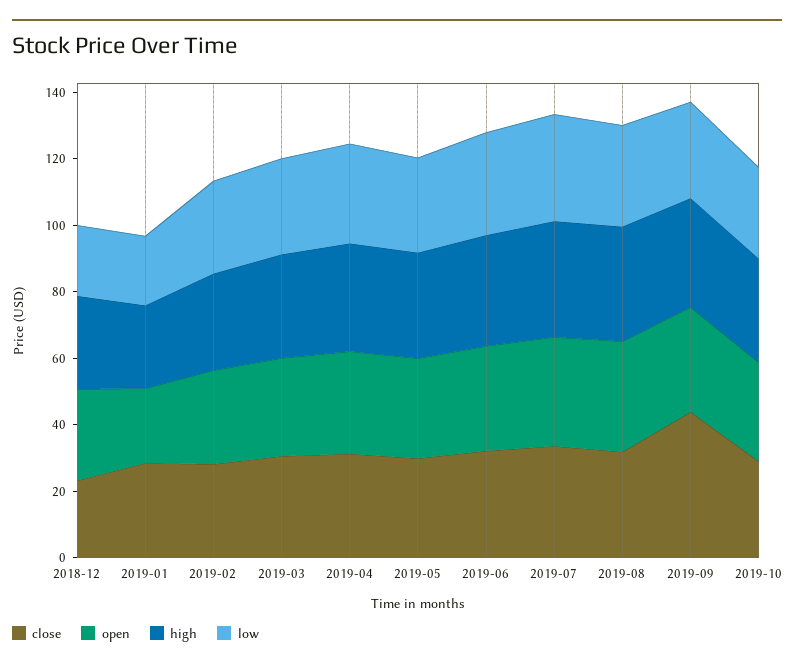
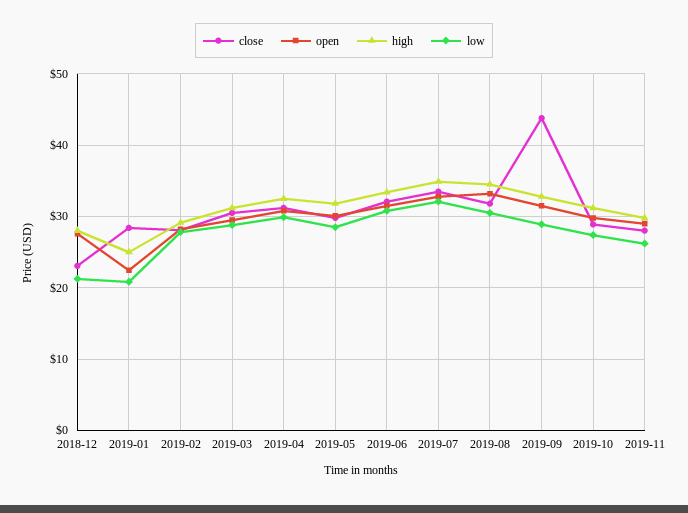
close, 2019-11: none -> 28
open, 2019-11: none -> 29
high, 2019-11: none -> 30
low, 2019-11: none -> 26

